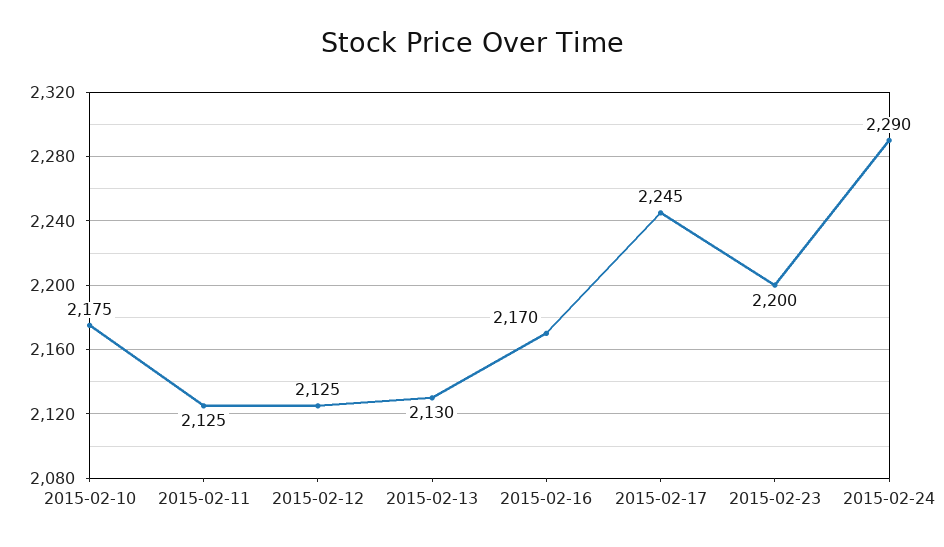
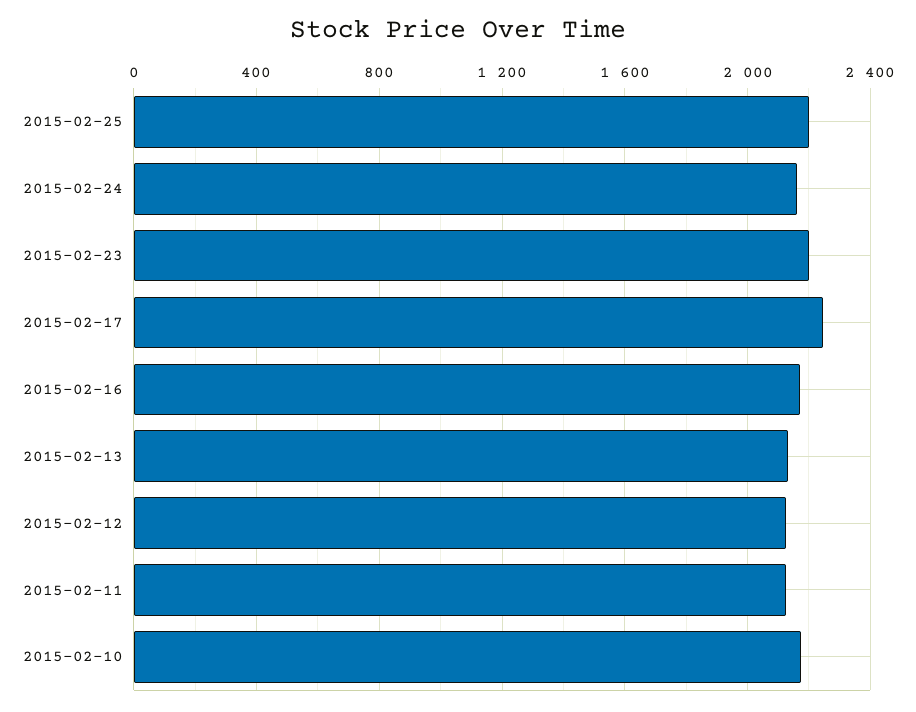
2015-02-24: 2290 -> 2150
2015-02-25: none -> 2200

